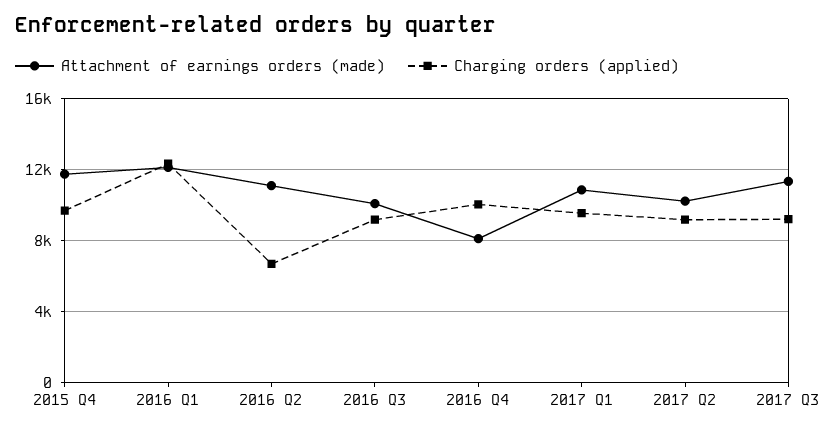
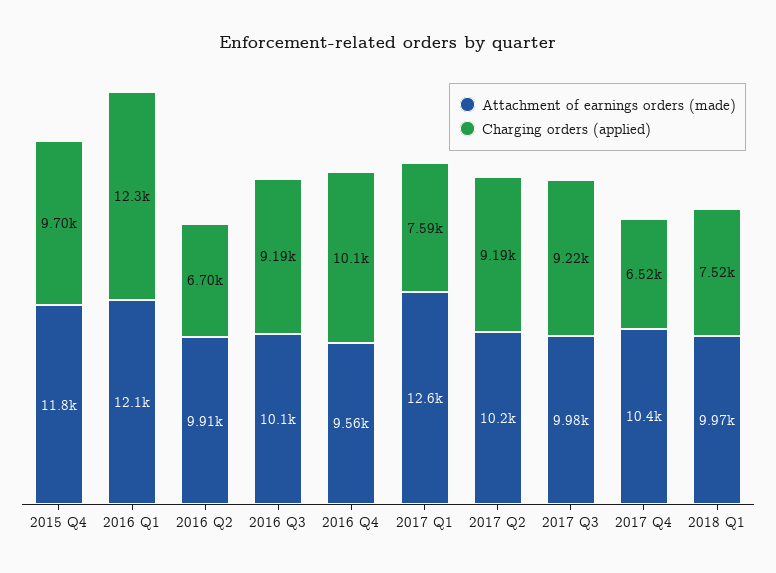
Attachment of earnings orders (made), 2016 Q2: 11000 -> 9910
Attachment of earnings orders (made), 2016 Q4: 8000 -> 9560
Attachment of earnings orders (made), 2017 Q1: 11000 -> 12600
Charging orders (applied), 2017 Q1: 9500 -> 7590
Attachment of earnings orders (made), 2017 Q3: 11500 -> 9980
Attachment of earnings orders (made), 2017 Q4: none -> 10400
Charging orders (applied), 2017 Q4: none -> 6520
Attachment of earnings orders (made), 2018 Q1: none -> 9970
Charging orders (applied), 2018 Q1: none -> 7520

